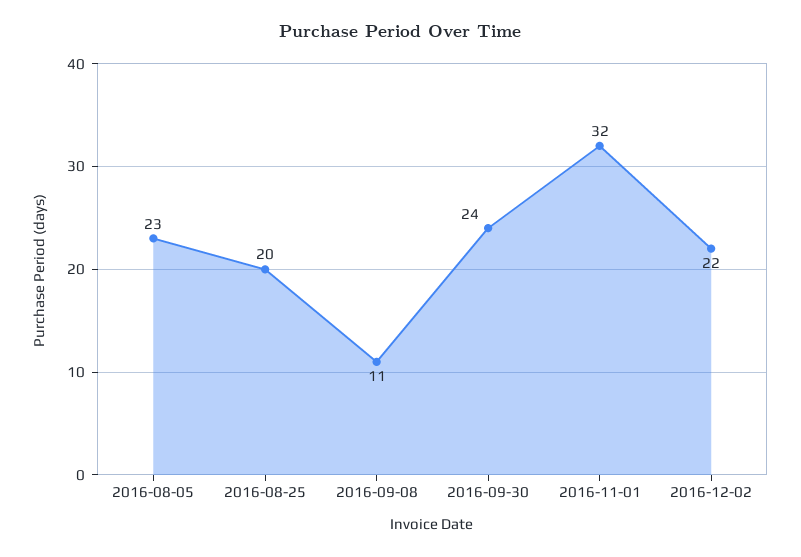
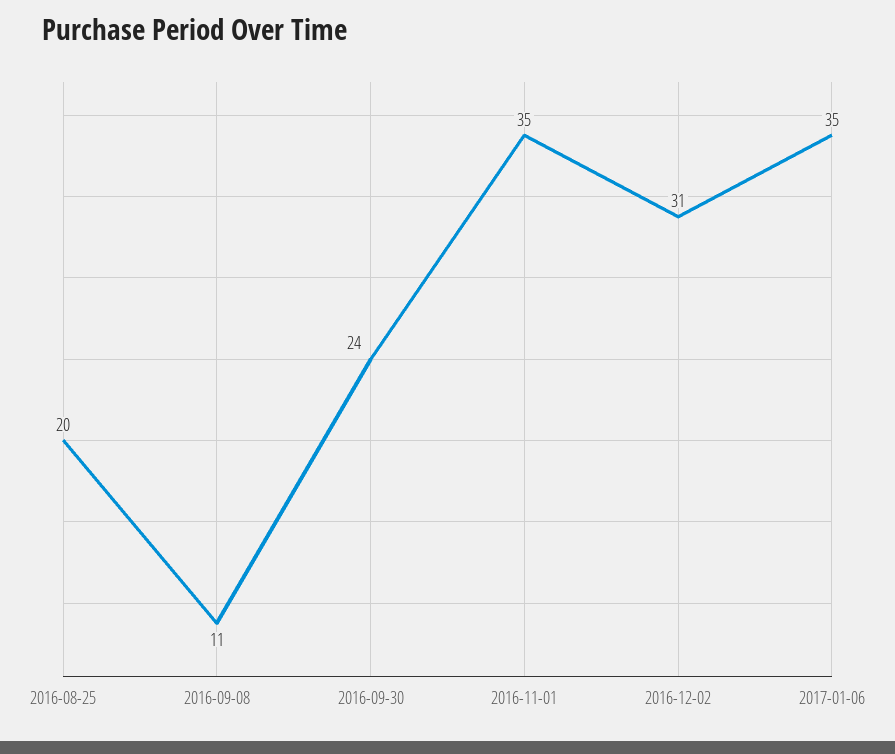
2016-08-05: 23 -> none
2016-11-01: 32 -> 35
2016-12-02: 22 -> 31
2017-01-06: none -> 35

